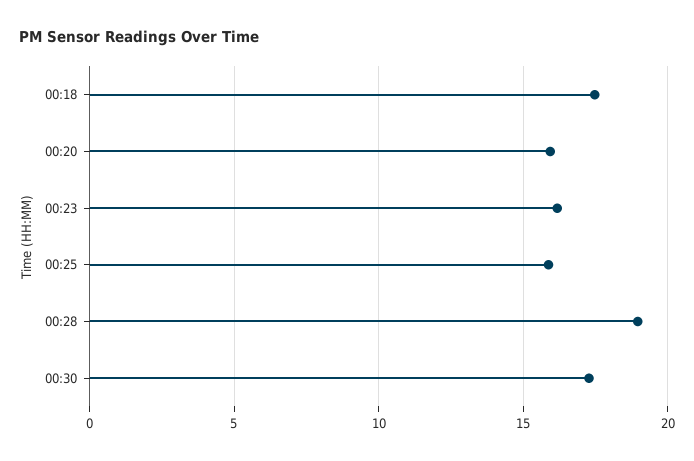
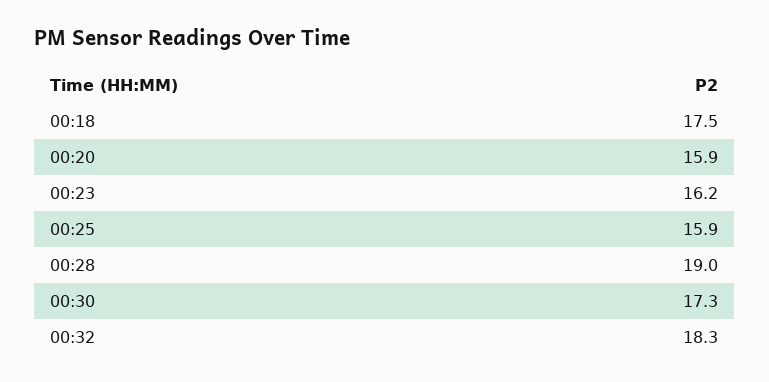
00:32: none -> 18.3

